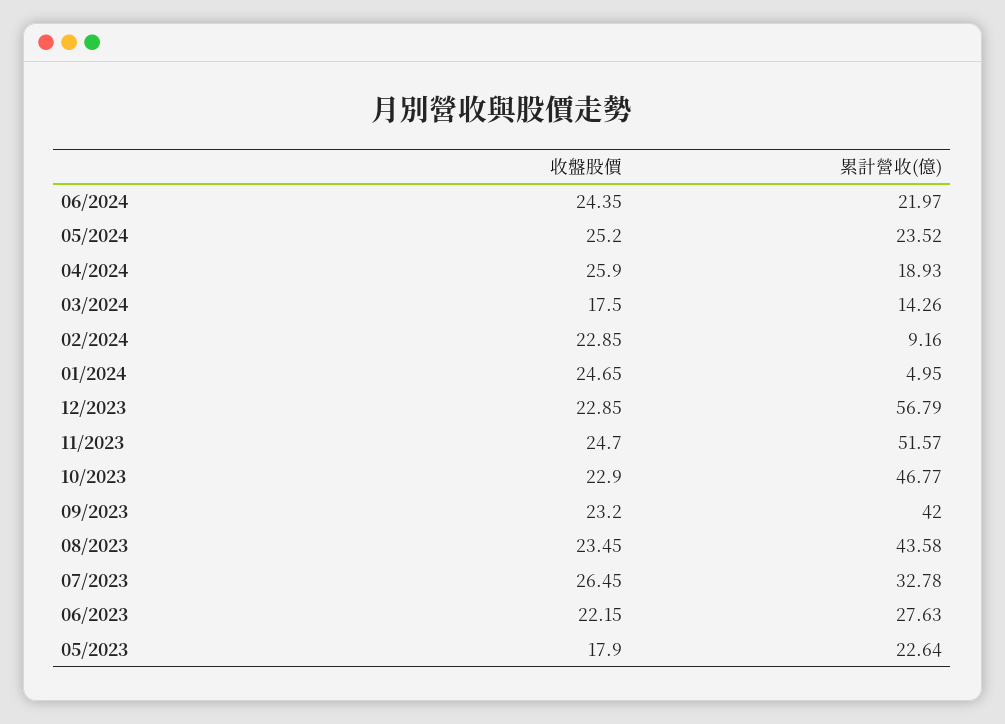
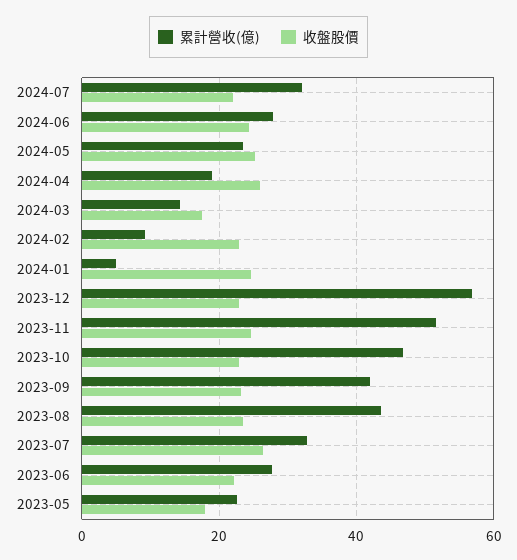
累計營收(億), 06/2024: 21.97 -> 28
累計營收(億), 2024-07: none -> 32
收盤股價, 2024-07: none -> 22

